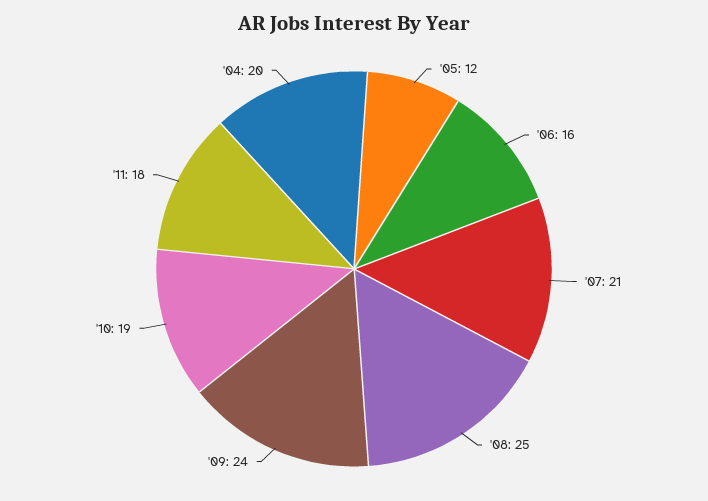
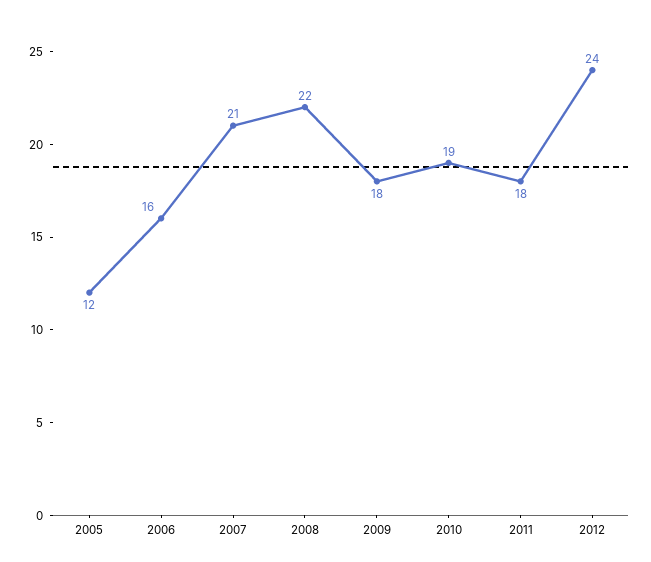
'08: 25 -> 22
'09: 24 -> 18
'04: 20 -> none
2012: none -> 24

